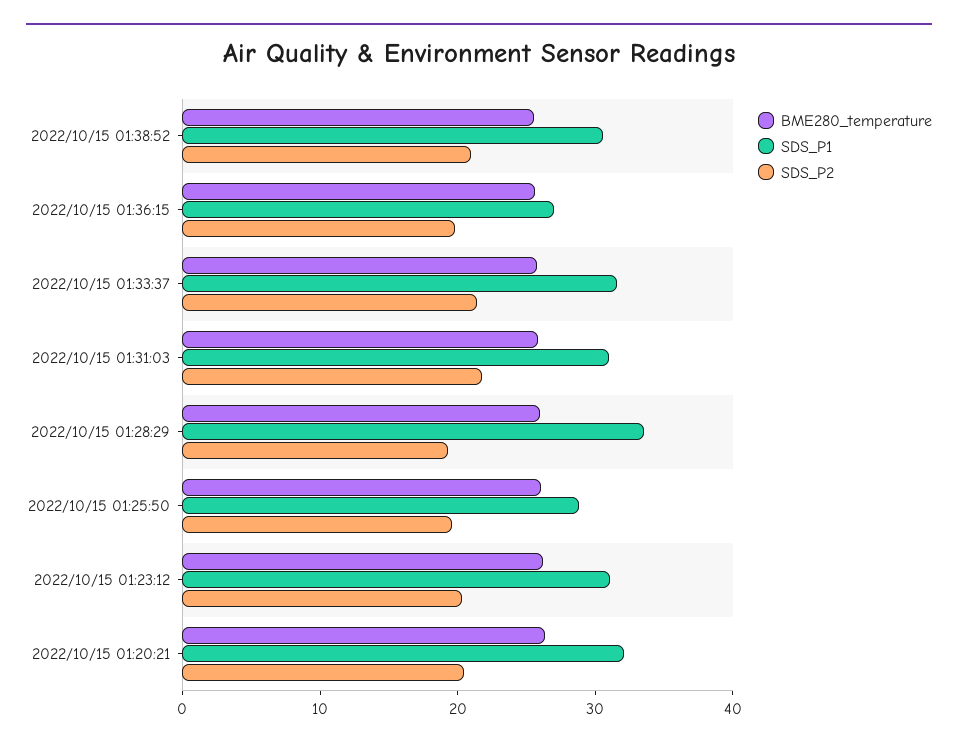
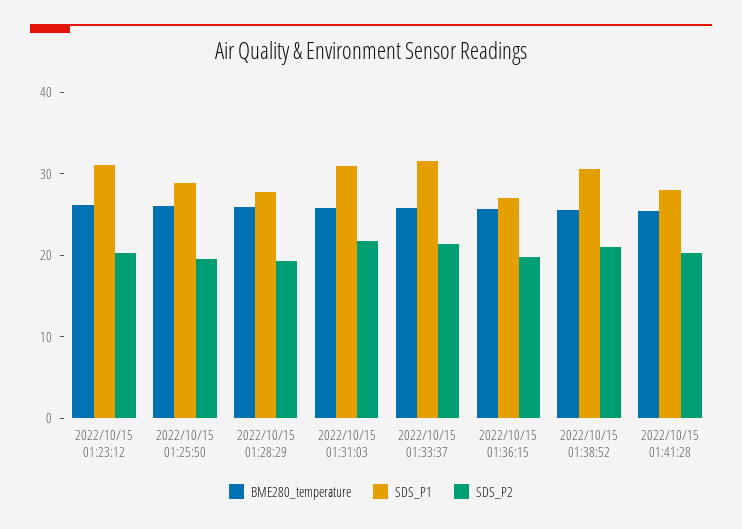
SDS_P1, 2022/10/15 01:28:29: 34 -> 28
BME280_temperature, 2022/10/15 01:20:21: 26 -> none
SDS_P1, 2022/10/15 01:20:21: 32 -> none
SDS_P2, 2022/10/15 01:20:21: 20 -> none
BME280_temperature, 2022/10/15 01:41:28: none -> 26
SDS_P1, 2022/10/15 01:41:28: none -> 28
SDS_P2, 2022/10/15 01:41:28: none -> 20

